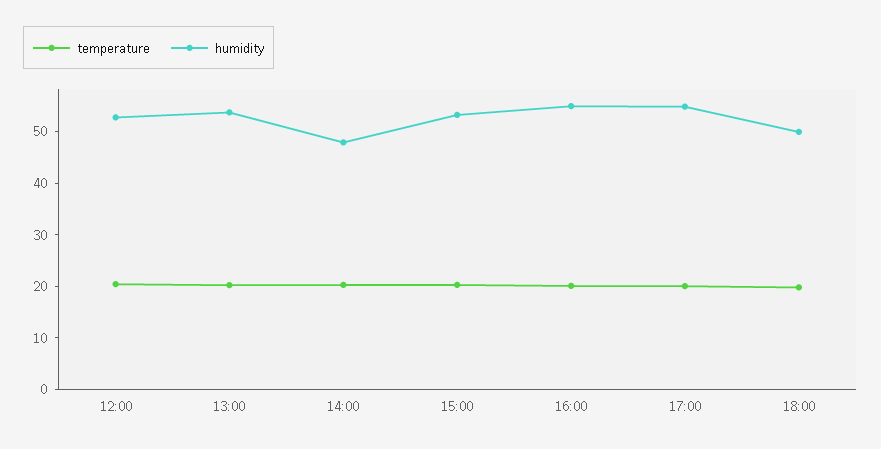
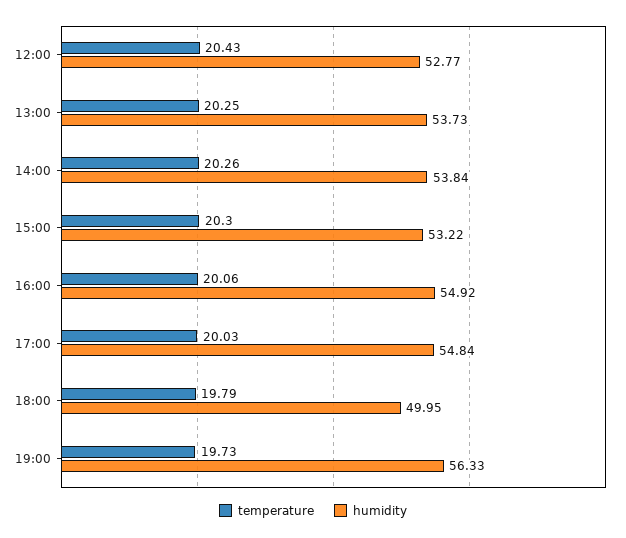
humidity, 14:00: 48 -> 53.84
temperature, 19:00: none -> 19.73
humidity, 19:00: none -> 56.33

